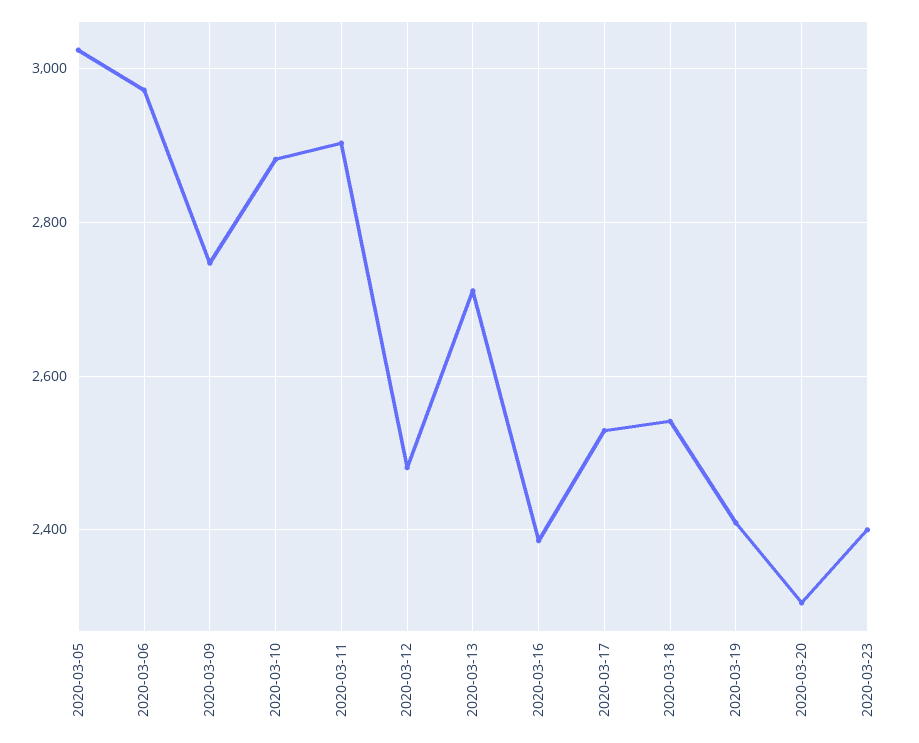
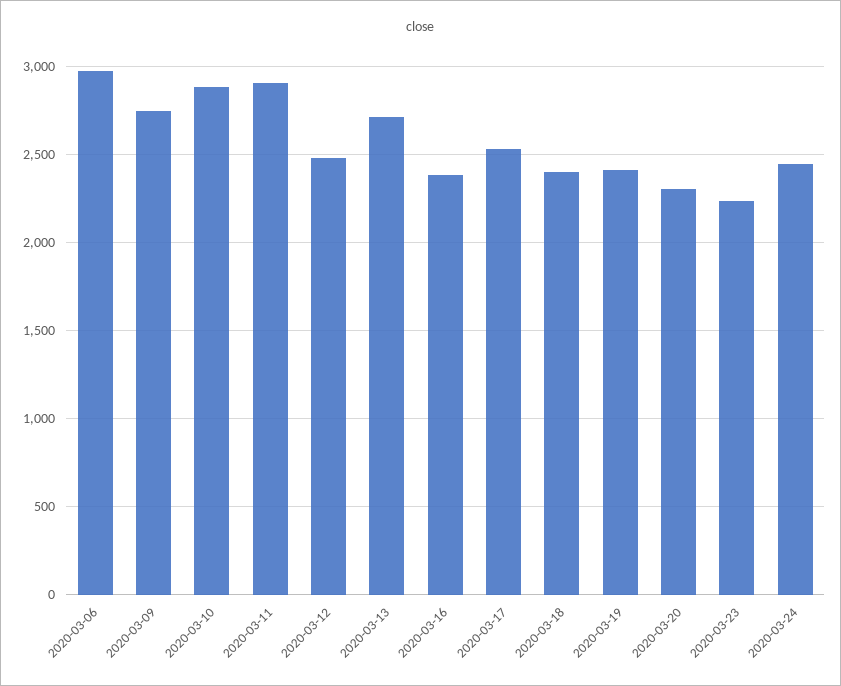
2020-03-05: 3020 -> none
2020-03-18: 2540 -> 2400
2020-03-23: 2400 -> 2250
2020-03-24: none -> 2450

